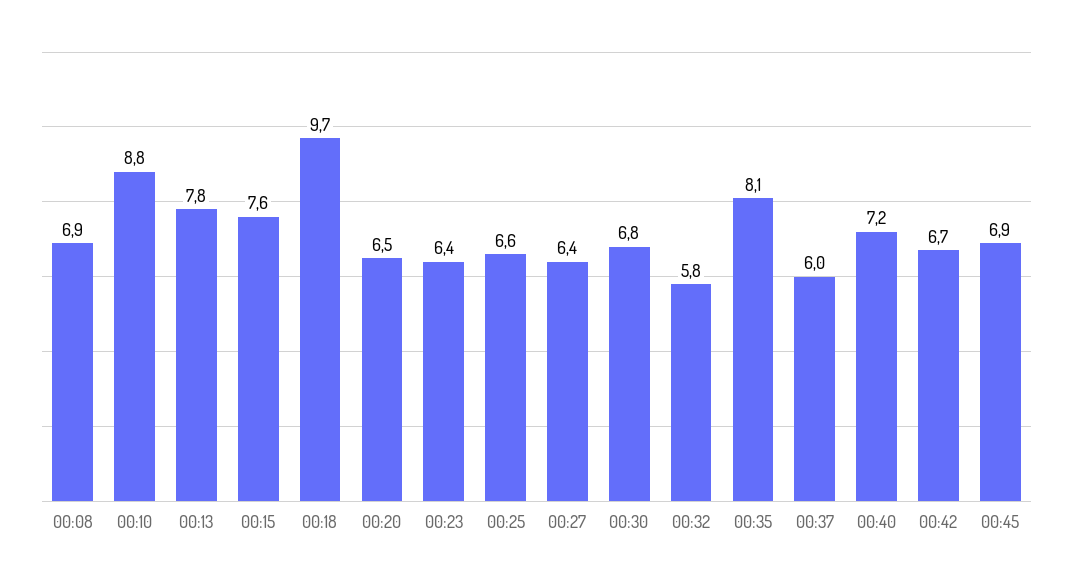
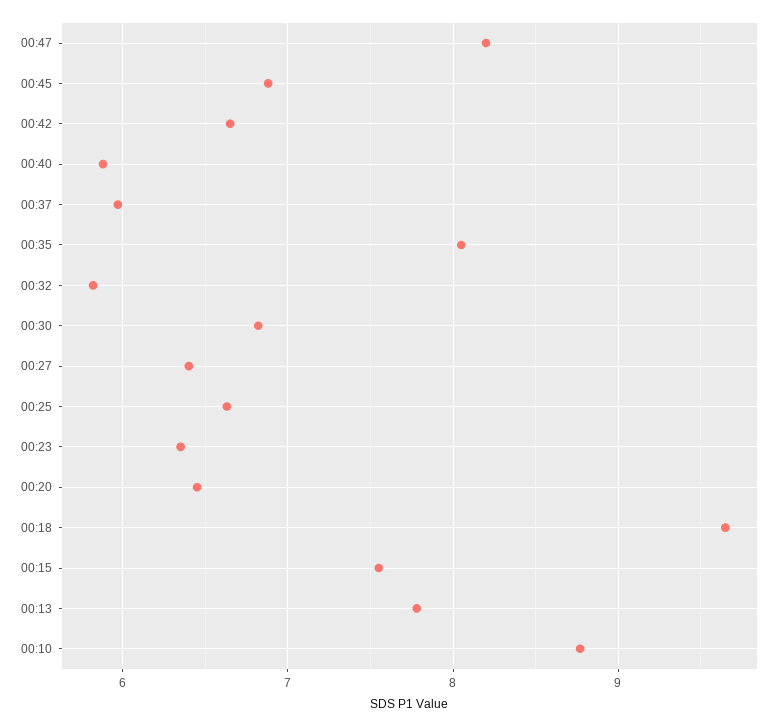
00:08: 6.9 -> none
00:40: 7.2 -> 5.9
00:47: none -> 8.2

